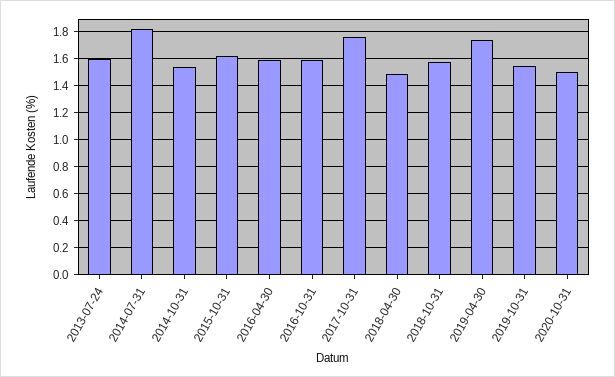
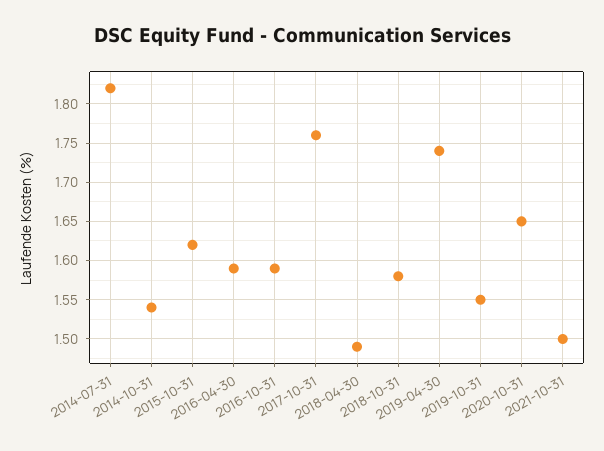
2013-07-24: 1.6 -> none
2020-10-31: 1.5 -> 1.65
2021-10-31: none -> 1.5

